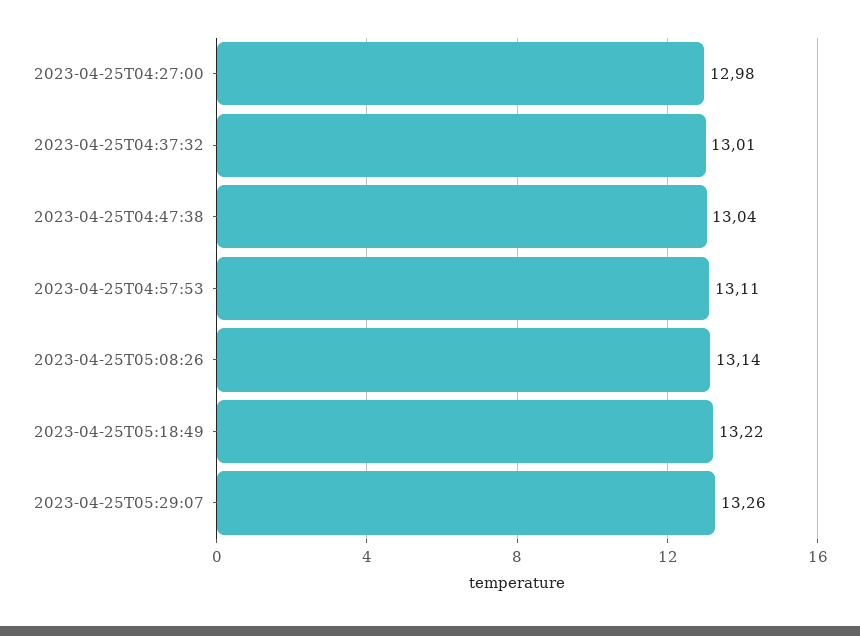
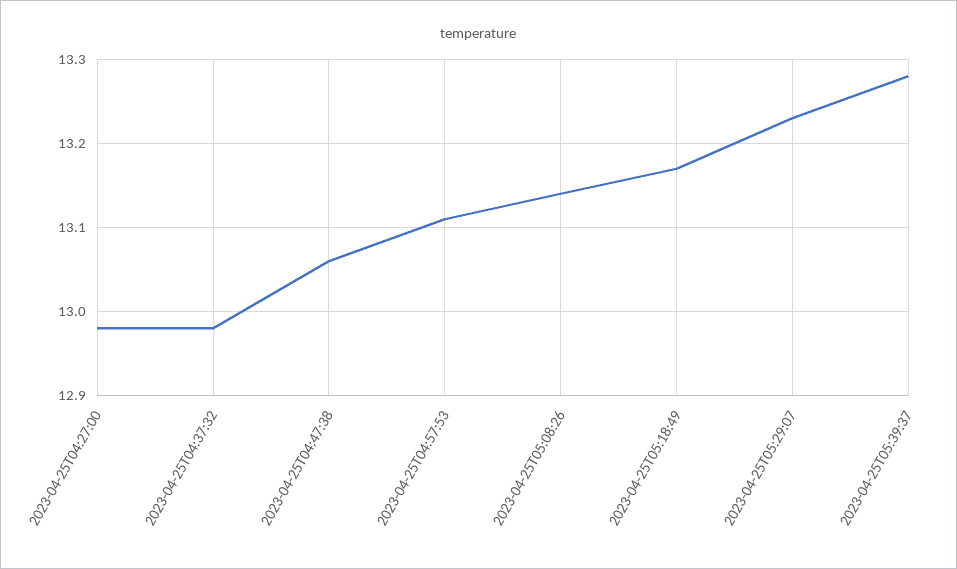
2023-04-25T04:37:32: 13.01 -> 12.98
2023-04-25T04:47:38: 13.04 -> 13.06
2023-04-25T05:18:49: 13.22 -> 13.17
2023-04-25T05:29:07: 13.26 -> 13.23
2023-04-25T05:39:37: none -> 13.28

